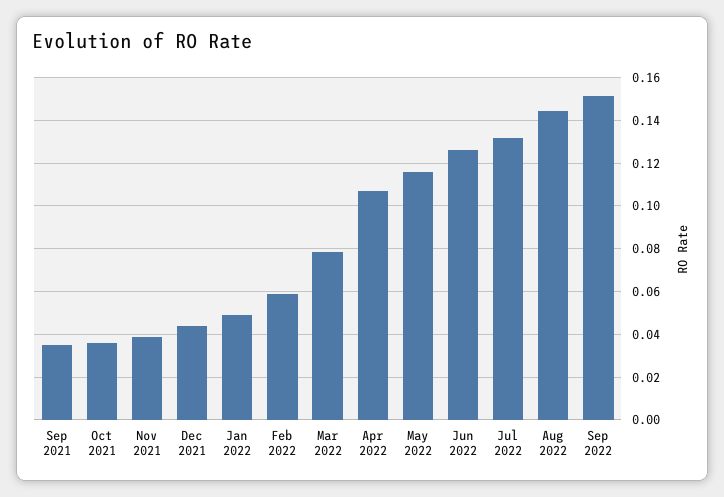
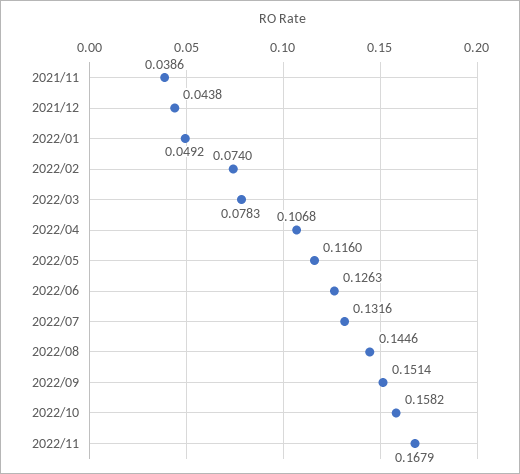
Sep 2021: 0.035 -> none
Oct 2021: 0.035 -> none
Feb 2022: 0.06 -> 0.074
2022/10: none -> 0.1582
2022/11: none -> 0.1679

